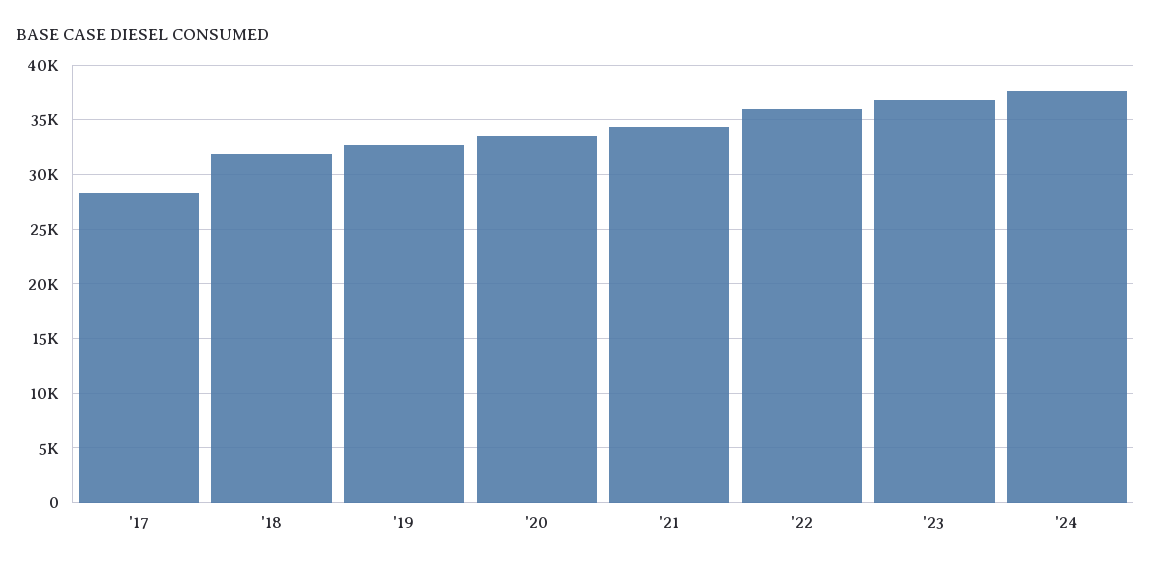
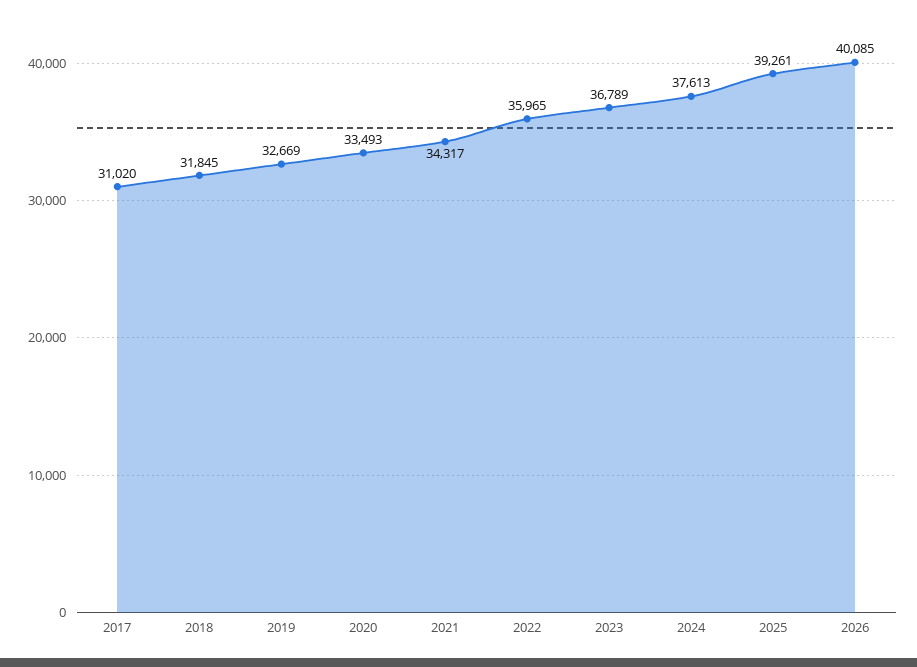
'17: 28000 -> 31020
2025: none -> 39261
2026: none -> 40085

